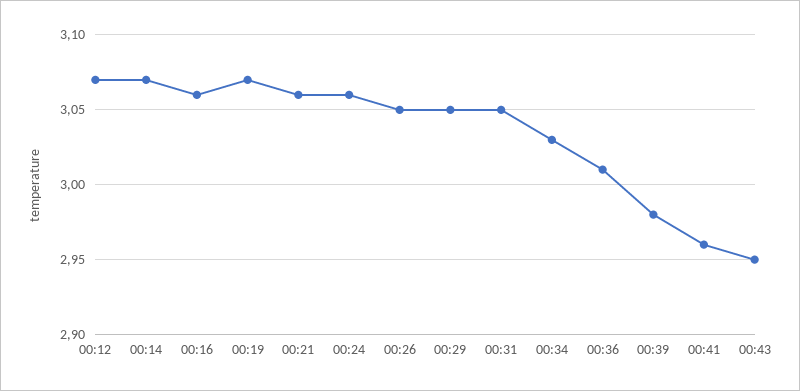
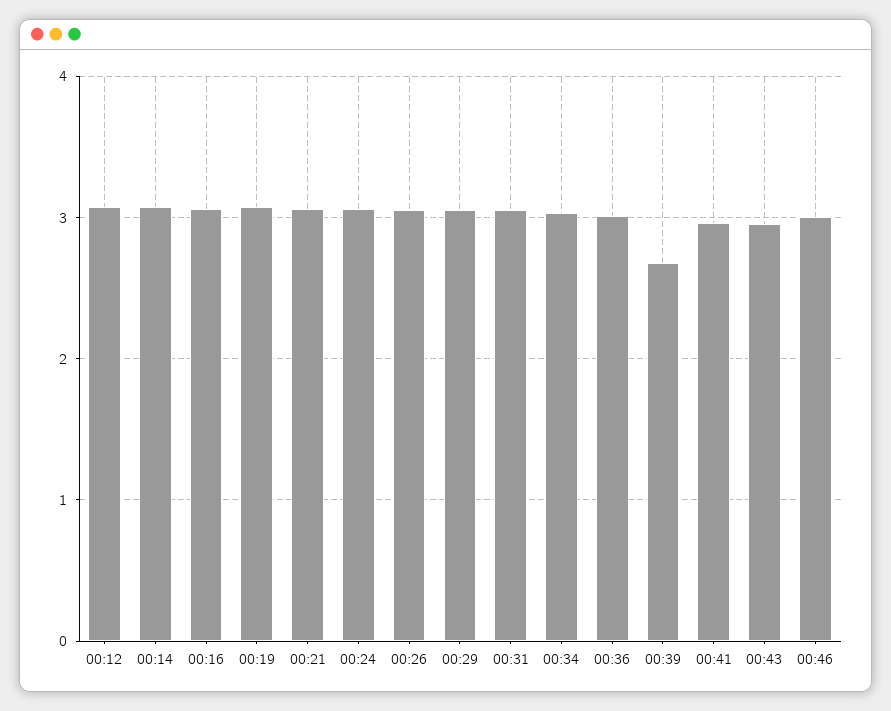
00:39: 2.98 -> 2.7
00:46: none -> 3

